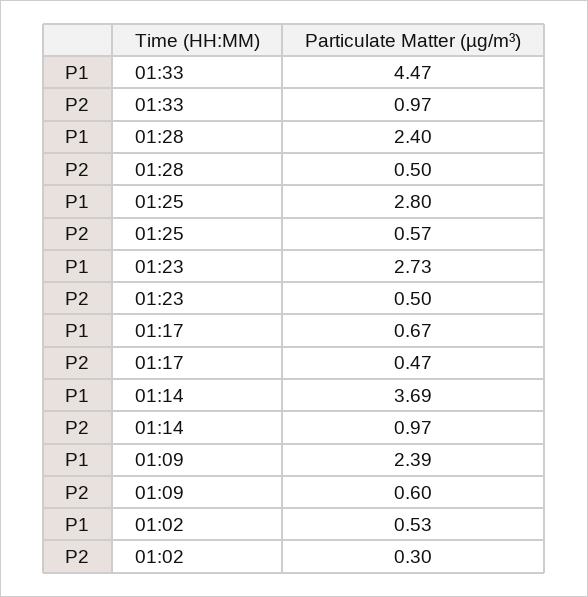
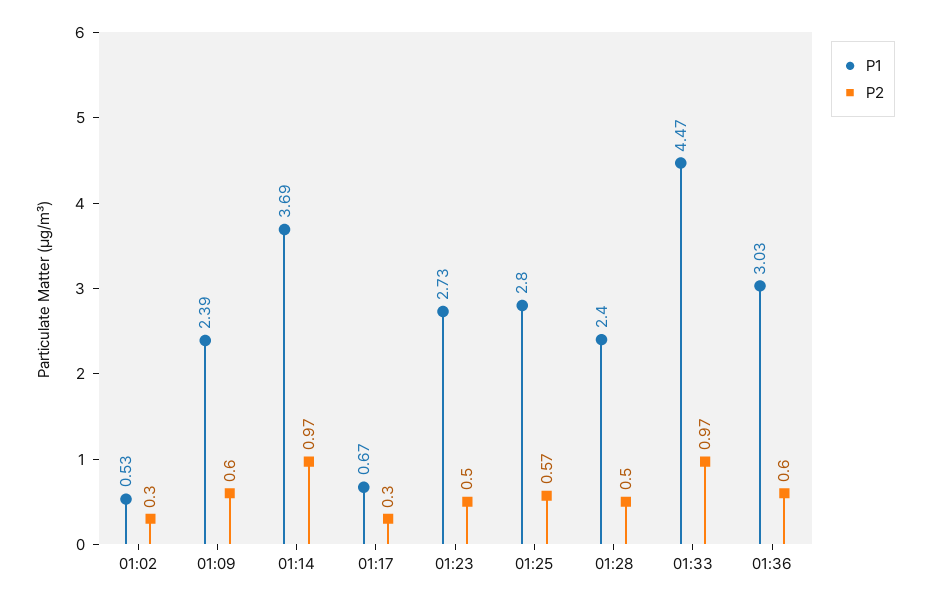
P2, 01:17: 0.47 -> 0.3
P1, 01:36: none -> 3.03
P2, 01:36: none -> 0.6

